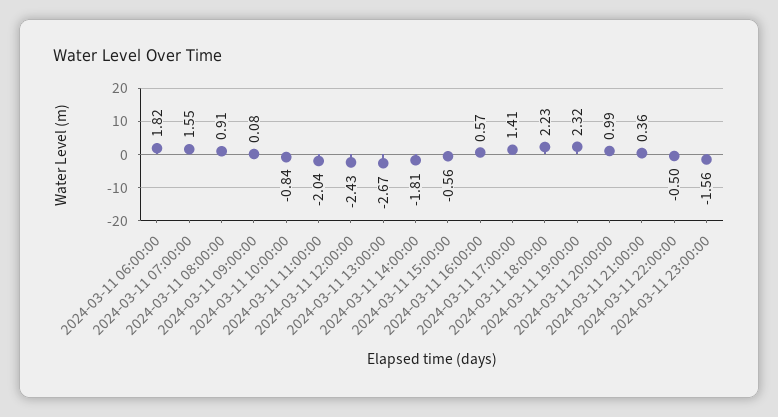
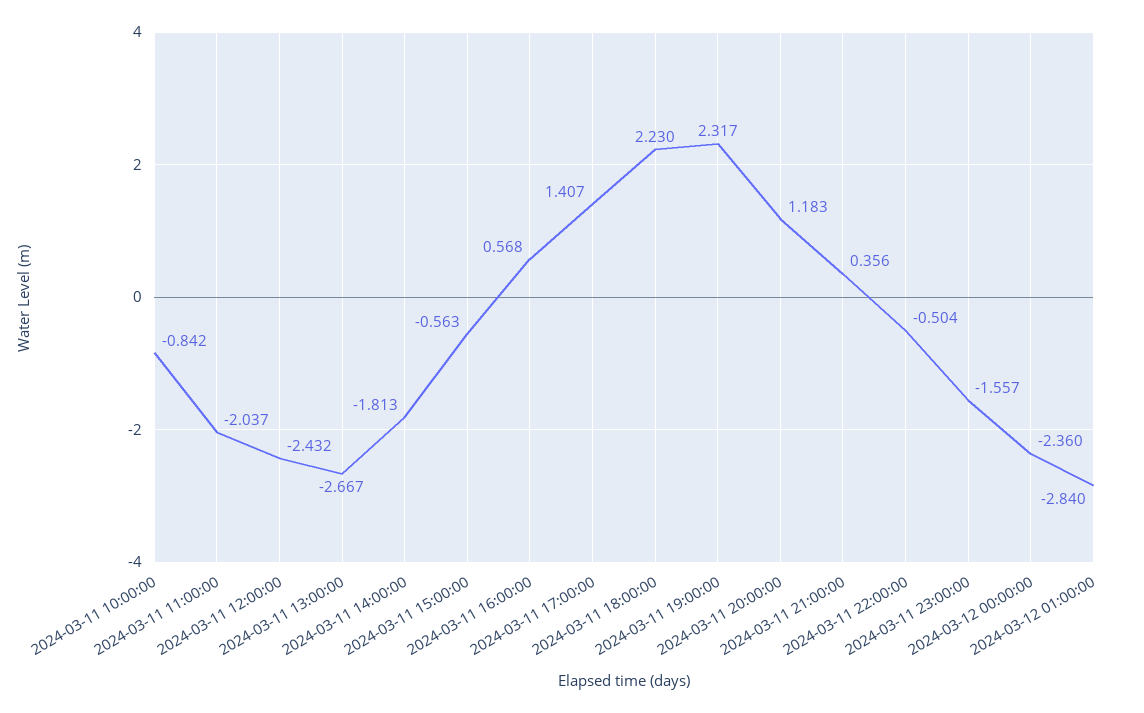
2024-03-11 06:00:00: 1.82 -> none
2024-03-11 07:00:00: 1.55 -> none
2024-03-11 08:00:00: 0.91 -> none
2024-03-11 09:00:00: 0.08 -> none
2024-03-11 20:00:00: 0.99 -> 1.183
2024-03-12 00:00:00: none -> -2.36
2024-03-12 01:00:00: none -> -2.84

